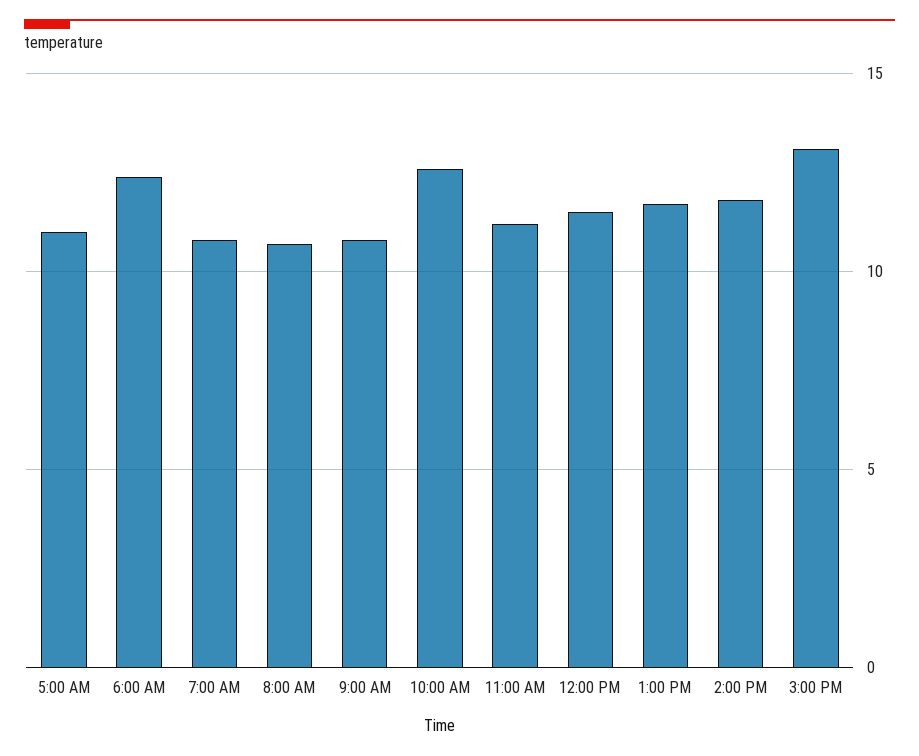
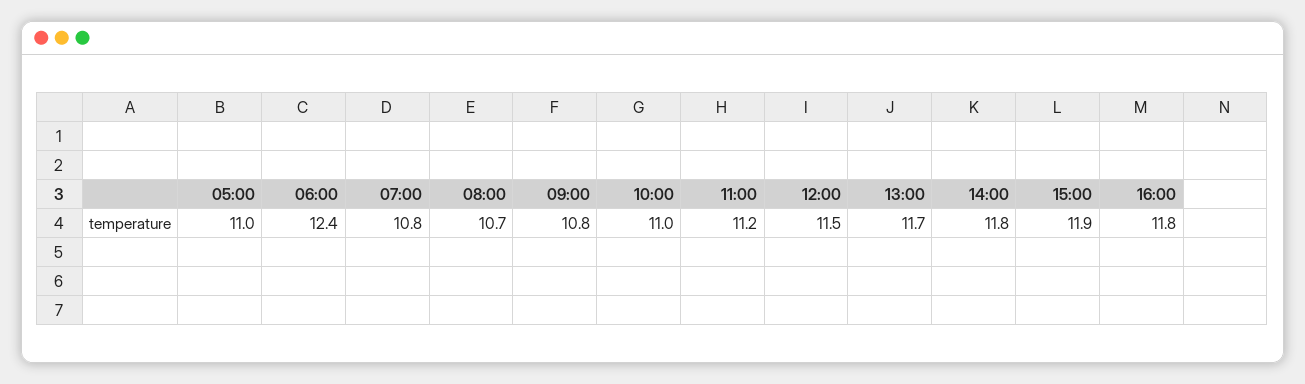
10:00 AM: 12.5 -> 11
3:00 PM: 13 -> 11.9
16:00: none -> 11.8

